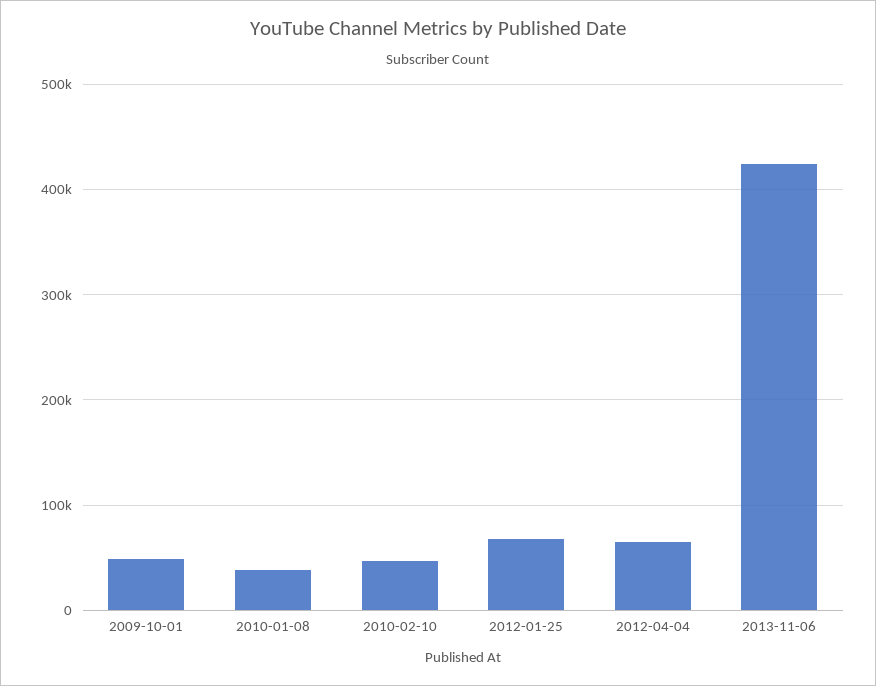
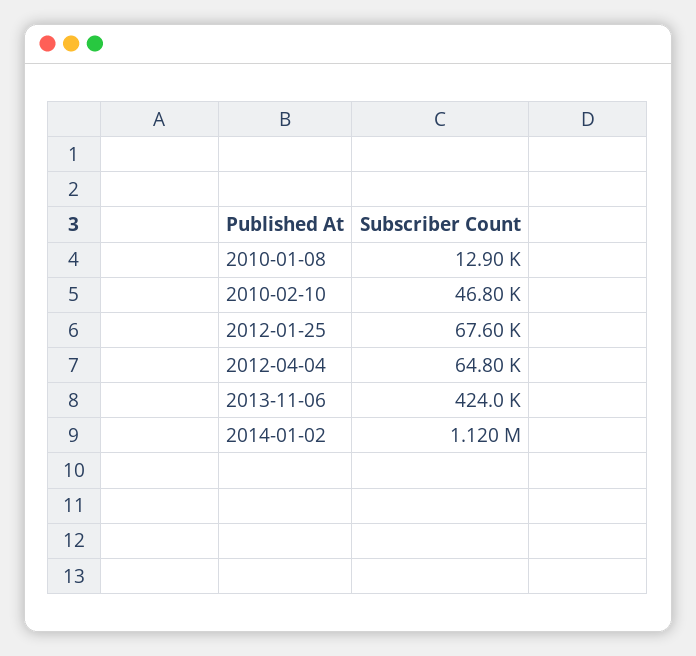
2009-10-01: 50000 -> none
2010-01-08: 40000 -> 12900
2014-01-02: none -> 1120000

